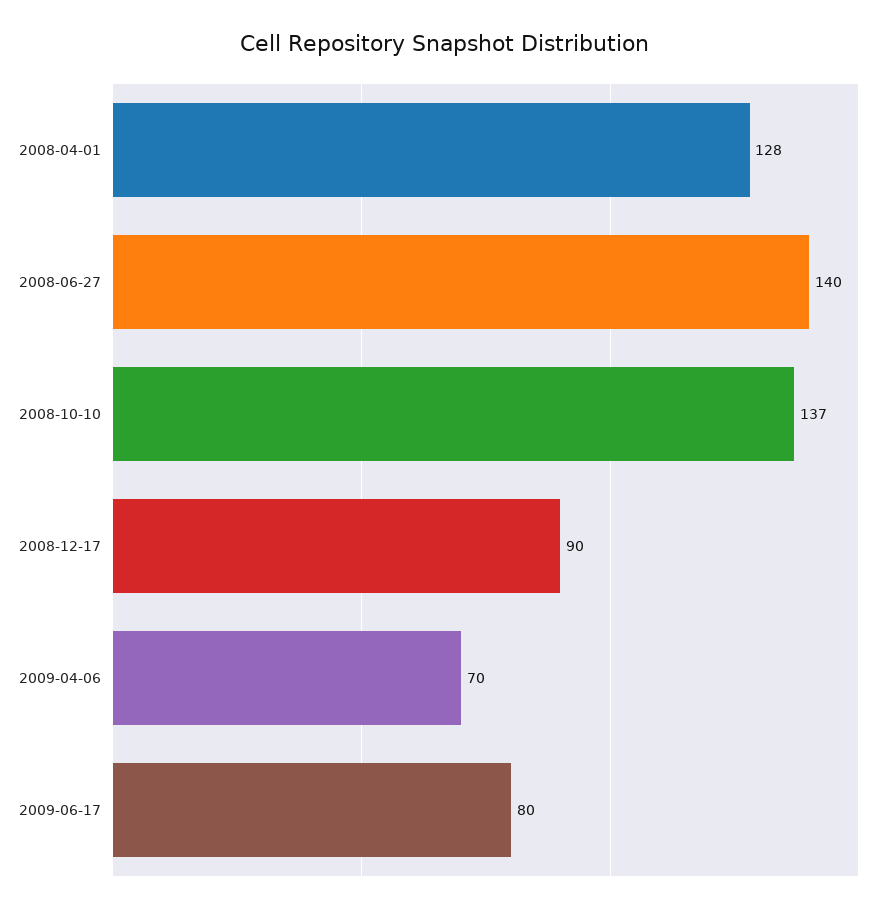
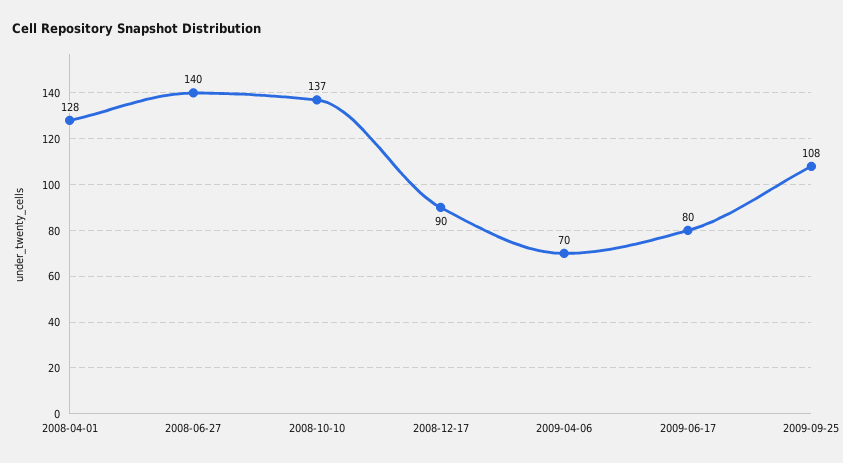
2009-09-25: none -> 108

